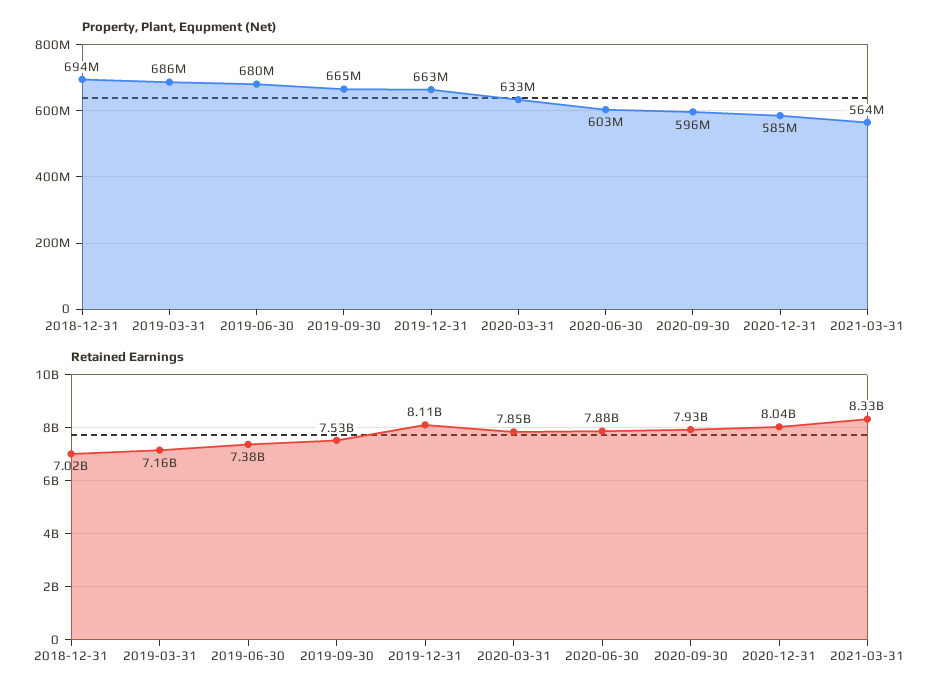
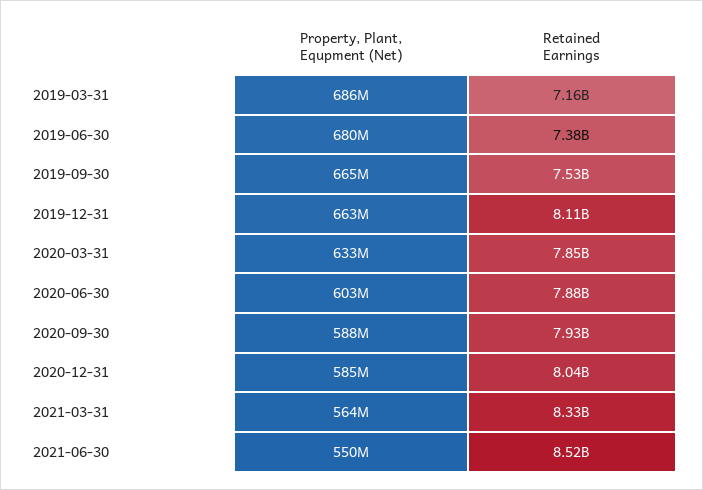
Property, Plant, Equpment (Net), 2018-12-31: 694000000 -> none
Property, Plant, Equpment (Net), 2020-09-30: 596000000 -> 588000000
Retained Earnings, 2018-12-31: 7020000000 -> none
Property, Plant, Equpment (Net), 2021-06-30: none -> 550000000
Retained Earnings, 2021-06-30: none -> 8520000000

